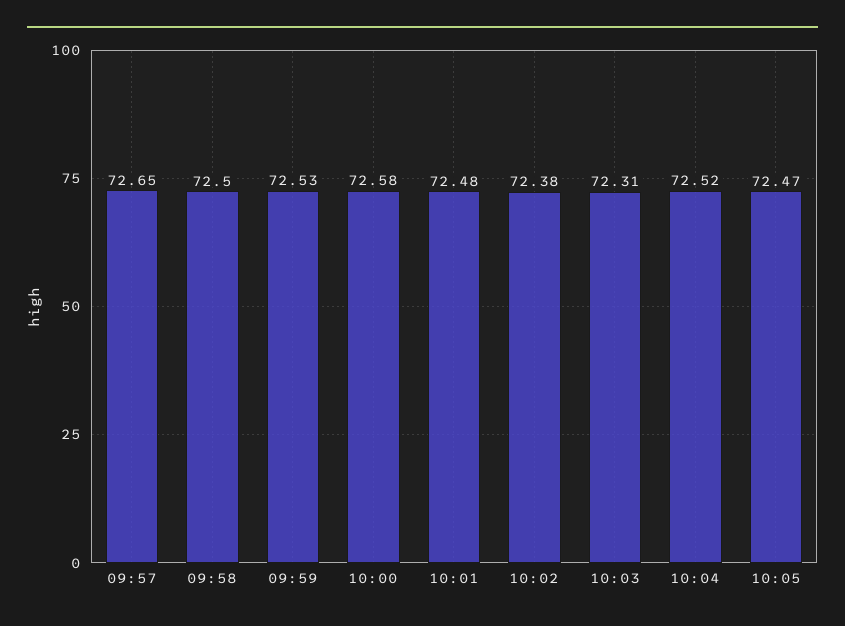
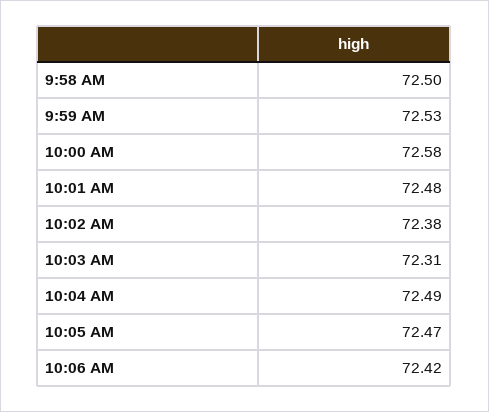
09:57: 72.65 -> none
10:04: 72.52 -> 72.49
10:06 AM: none -> 72.42

